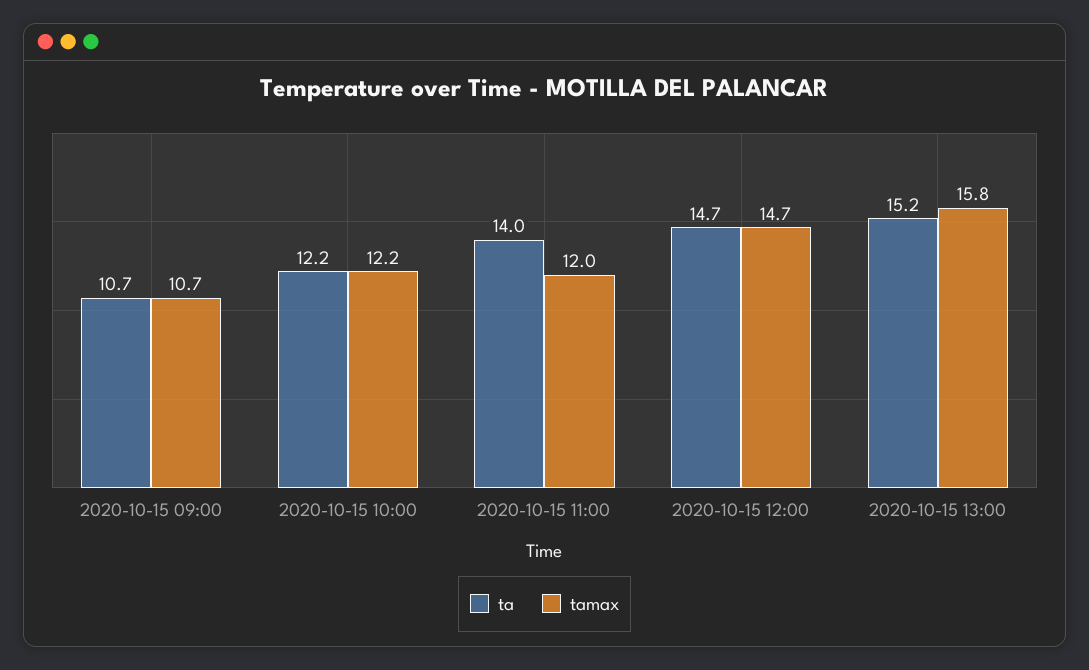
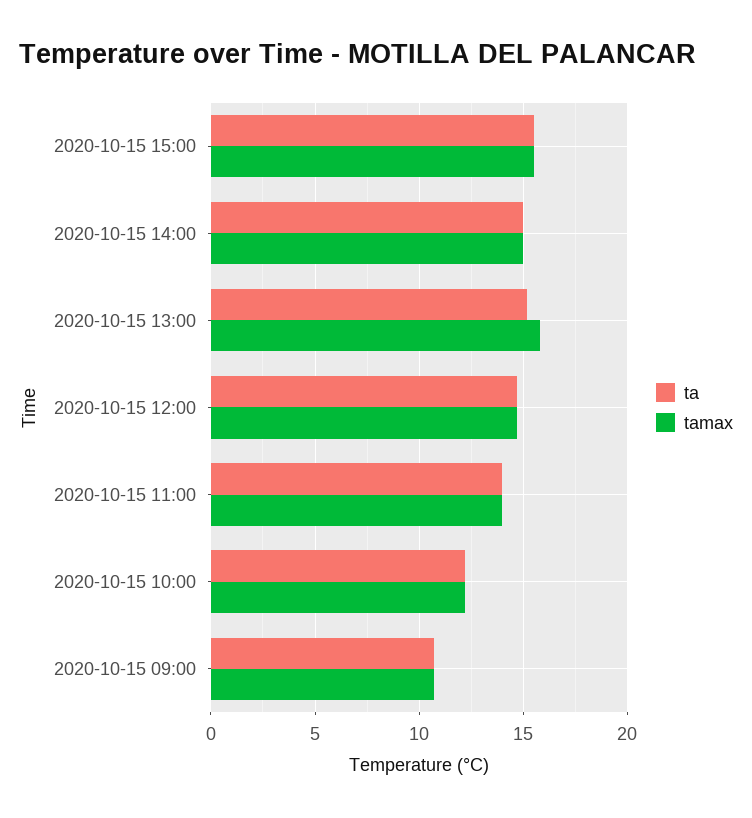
tamax, 2020-10-15 11:00: 12 -> 14
ta, 2020-10-15 15:00: none -> 15.5
tamax, 2020-10-15 15:00: none -> 15.5
ta, 2020-10-15 14:00: none -> 15
tamax, 2020-10-15 14:00: none -> 15

